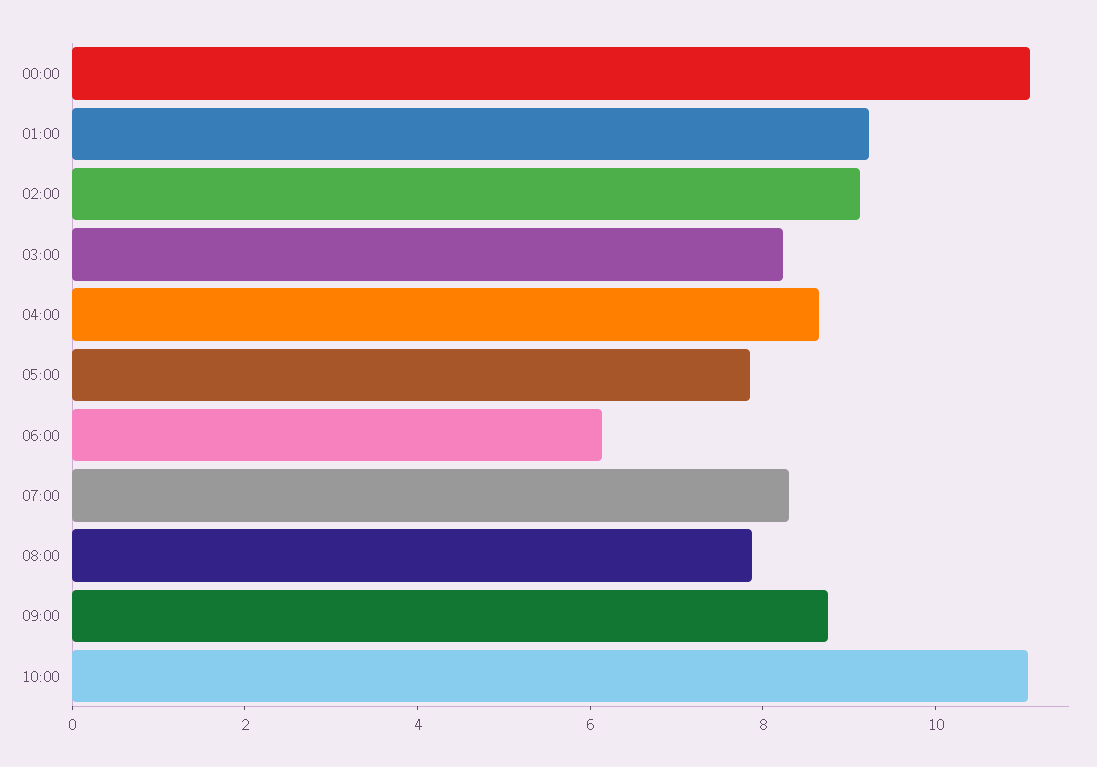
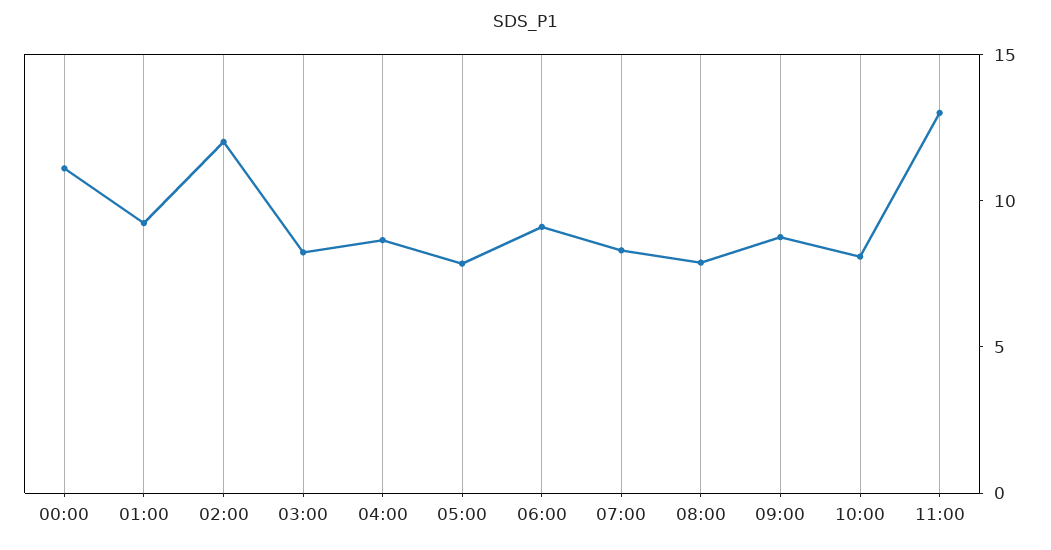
02:00: 9 -> 12
06:00: 6 -> 9
10:00: 11 -> 8
11:00: none -> 13

